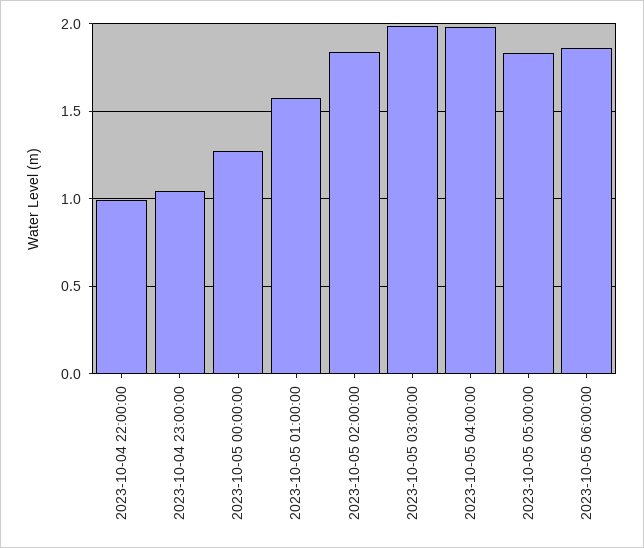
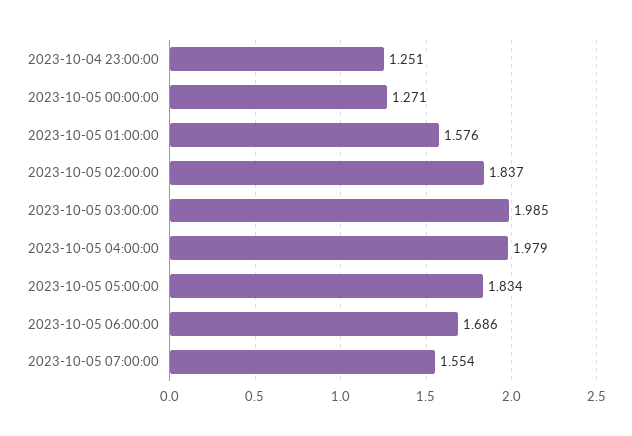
2023-10-04 22:00:00: 1 -> none
2023-10-04 23:00:00: 1.05 -> 1.251
2023-10-05 06:00:00: 1.85 -> 1.686
2023-10-05 07:00:00: none -> 1.554

